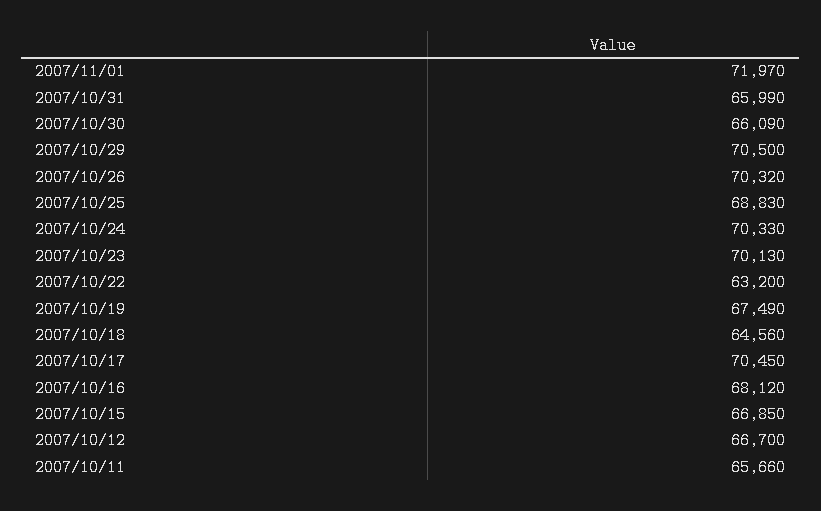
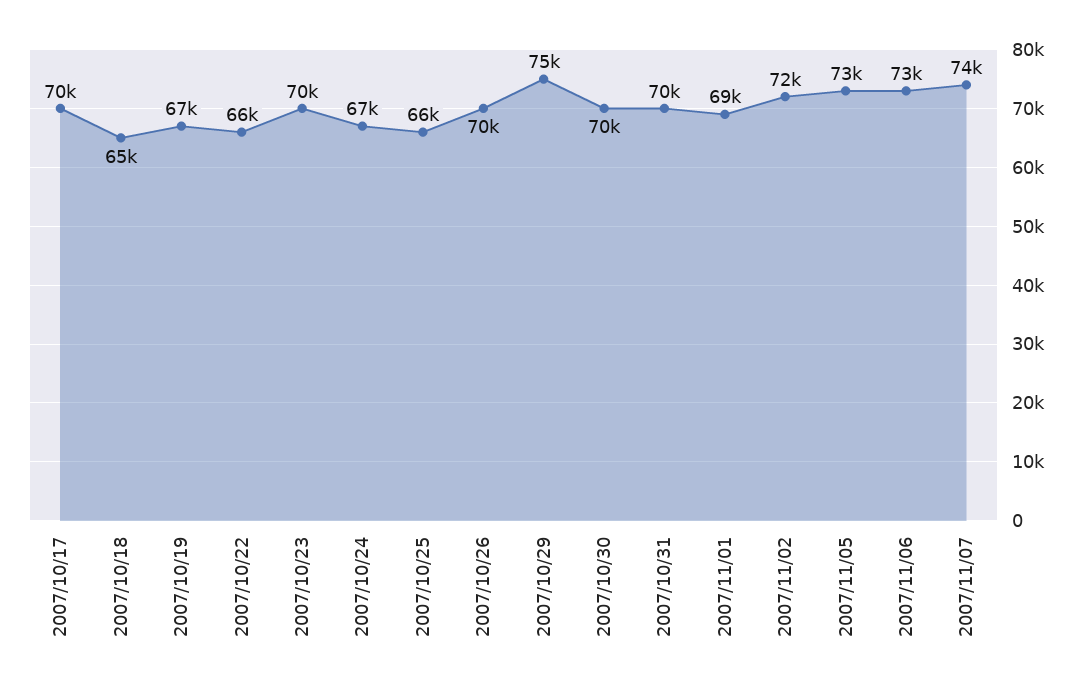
2007/11/01: 71970 -> 69000
2007/10/31: 65990 -> 70000
2007/10/30: 66090 -> 70000
2007/10/29: 70500 -> 75000
2007/10/25: 68830 -> 66000
2007/10/24: 70330 -> 67000
2007/10/22: 63200 -> 66000
2007/10/16: 68120 -> none
2007/10/15: 66850 -> none
2007/10/12: 66700 -> none
2007/10/11: 65660 -> none
2007/11/02: none -> 72000
2007/11/05: none -> 73000
2007/11/06: none -> 73000
2007/11/07: none -> 74000

